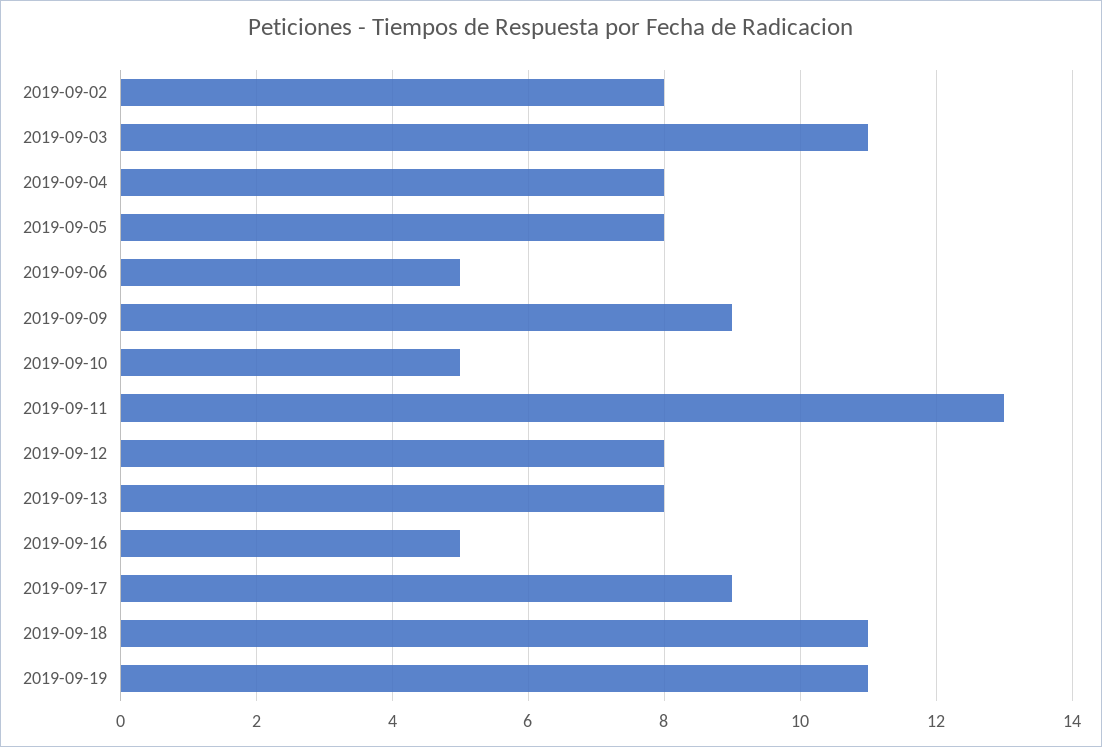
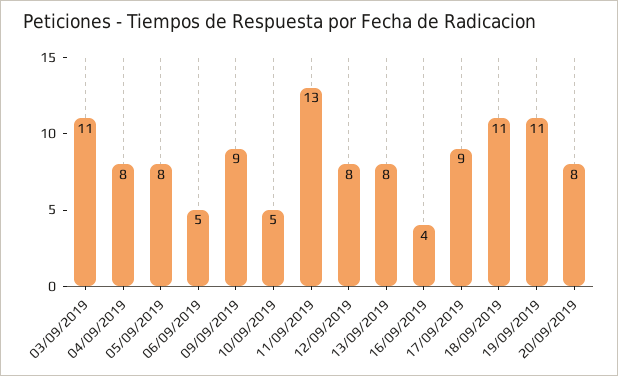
2019-09-02: 8 -> none
2019-09-16: 5 -> 4
20/09/2019: none -> 8

